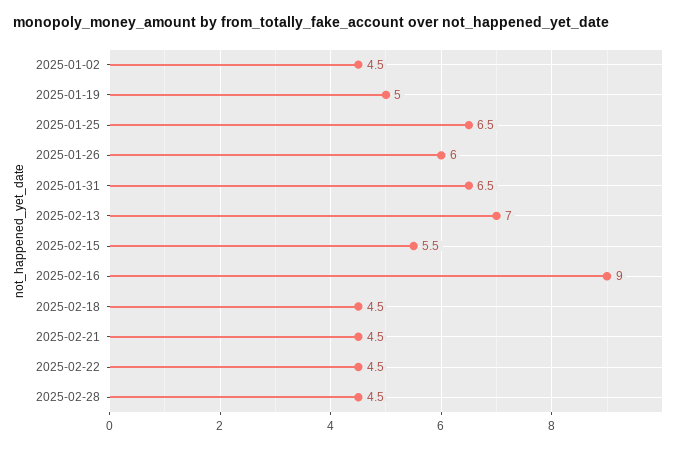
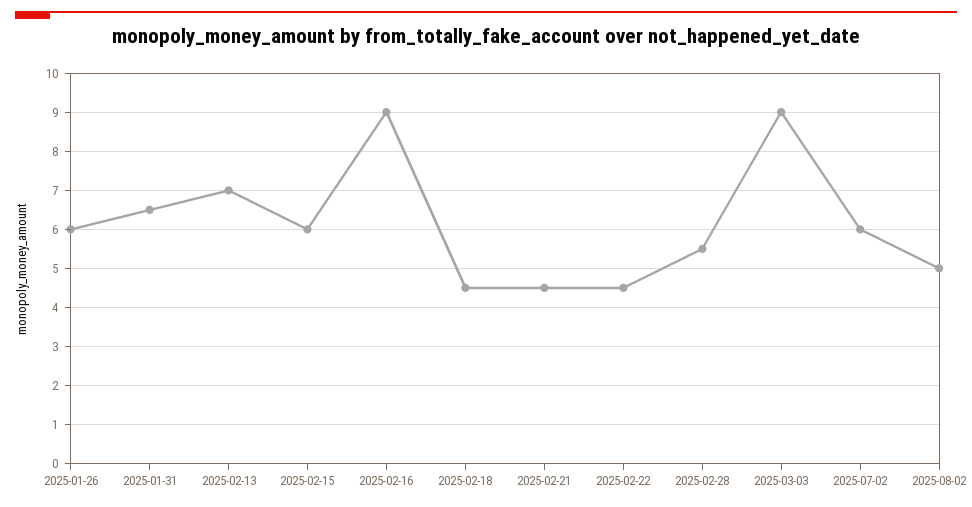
2025-01-02: 4.5 -> none
2025-01-19: 5 -> none
2025-01-25: 6.5 -> none
2025-02-15: 5.5 -> 6
2025-02-28: 4.5 -> 5.5
2025-03-03: none -> 9
2025-07-02: none -> 6
2025-08-02: none -> 5

